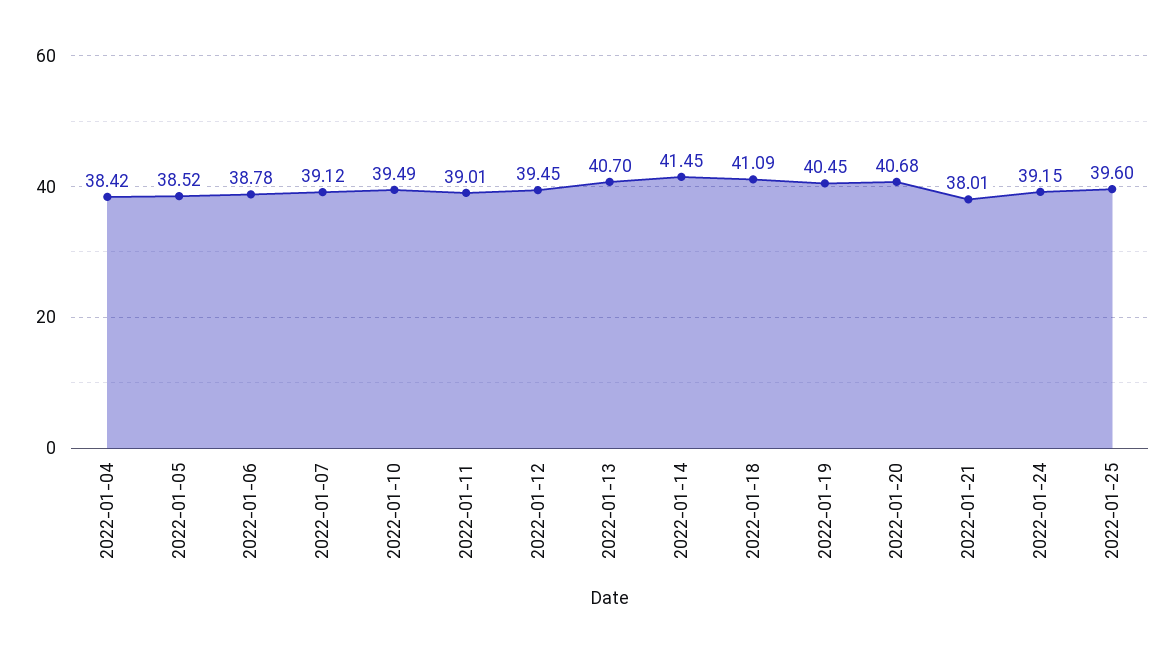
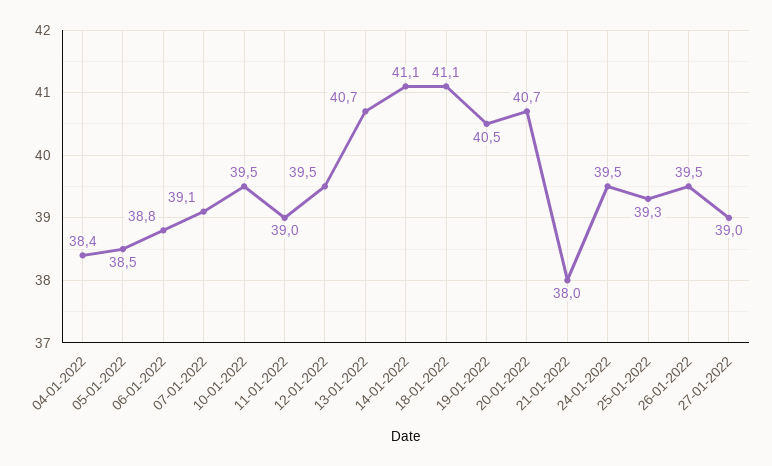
2022-01-14: 41.45 -> 41.1
2022-01-24: 39.15 -> 39.5
2022-01-25: 39.6 -> 39.3
26-01-2022: none -> 39.5
27-01-2022: none -> 39

